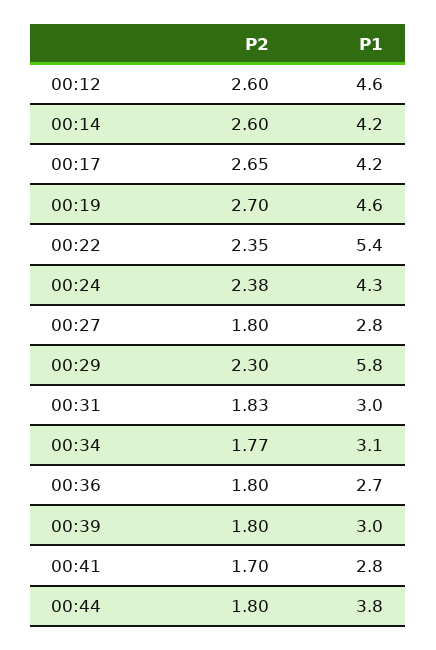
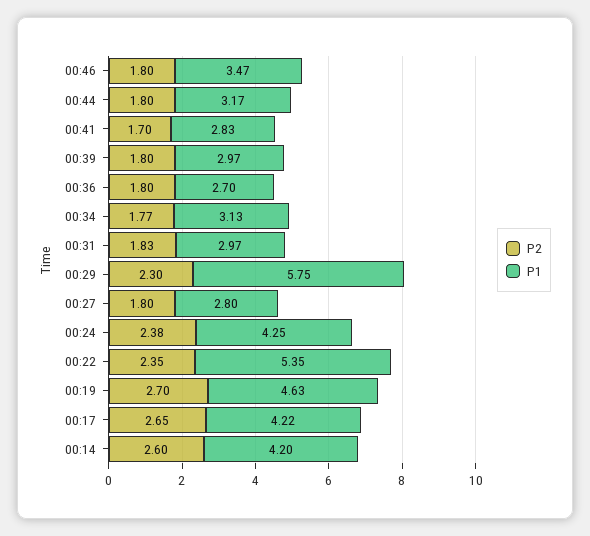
P2, 00:12: 2.6 -> none
P1, 00:12: 4.6 -> none
P1, 00:44: 3.8 -> 3.17
P2, 00:46: none -> 1.8
P1, 00:46: none -> 3.47

